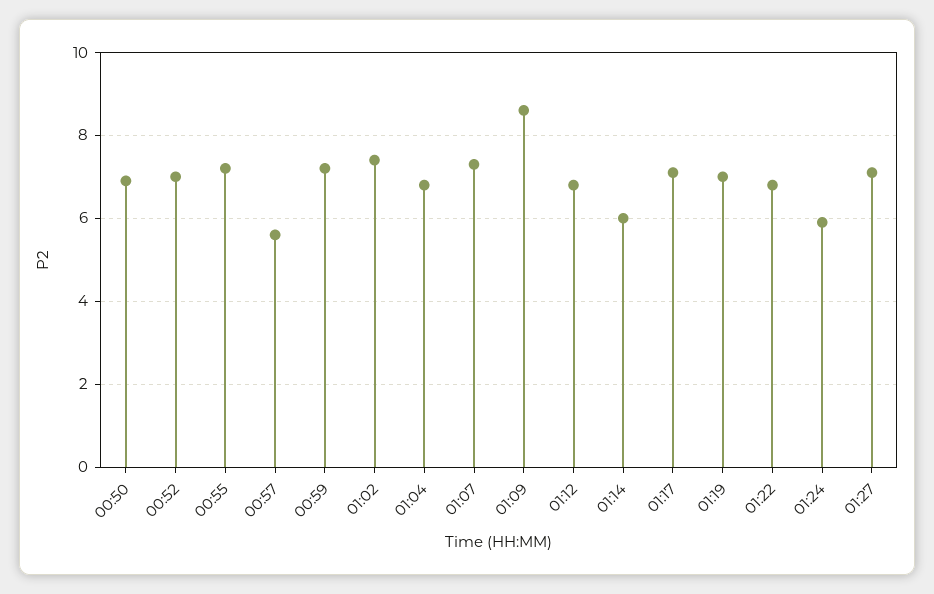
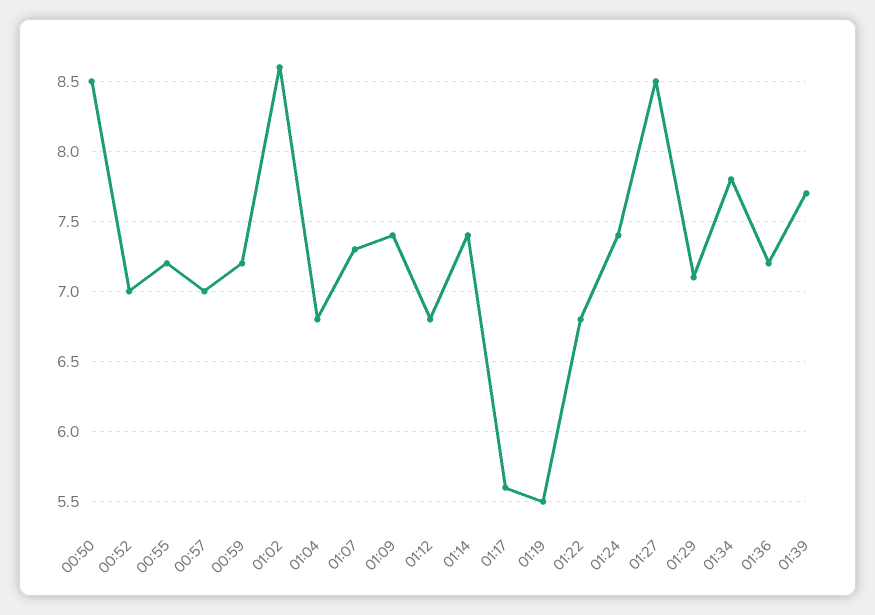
00:50: 7 -> 8.5
00:57: 5.5 -> 7
01:02: 7.5 -> 8.6
01:09: 8.5 -> 7.4
01:14: 6 -> 7.4
01:17: 7 -> 5.6
01:19: 7 -> 5.5
01:24: 6 -> 7.4
01:27: 7 -> 8.5
01:29: none -> 7.1
01:34: none -> 7.8
01:36: none -> 7.2
01:39: none -> 7.7

